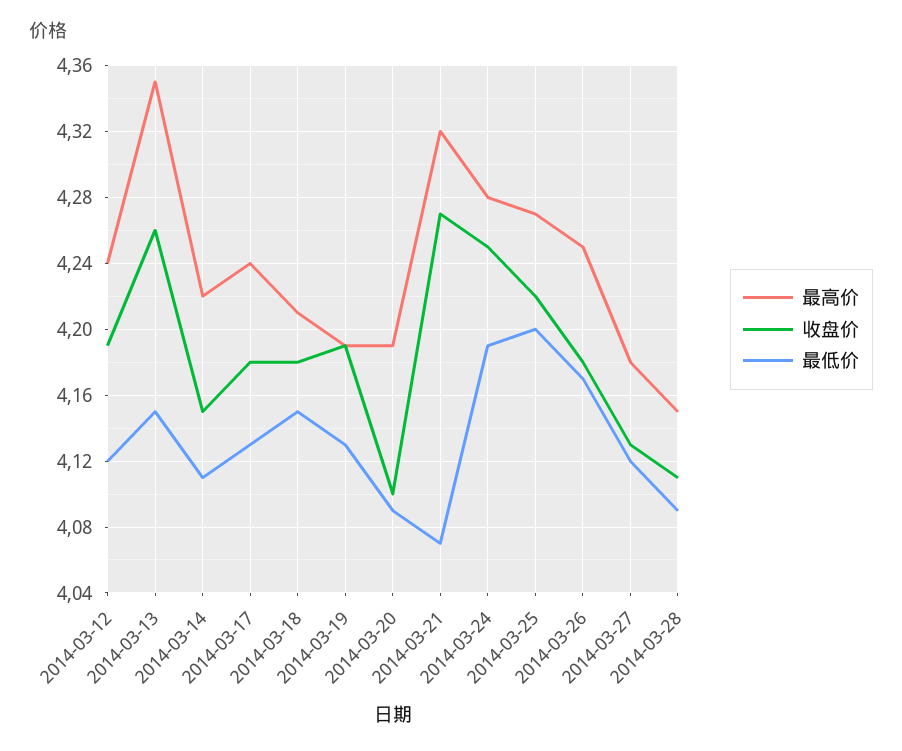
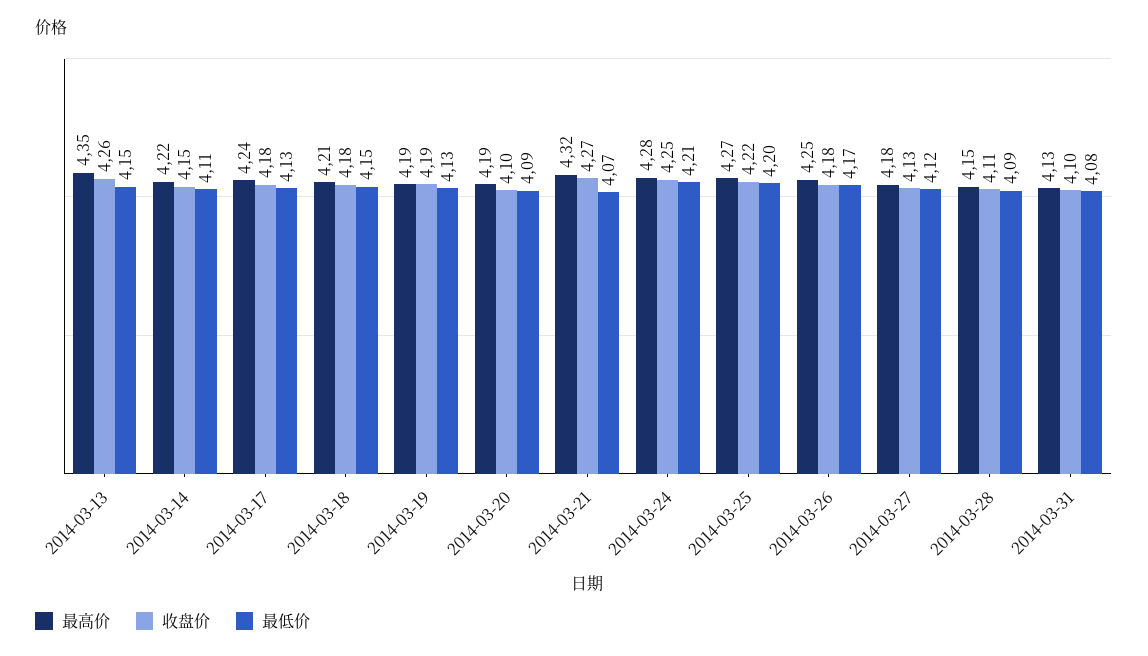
最高价, 2014-03-12: 4.24 -> none
收盘价, 2014-03-12: 4.19 -> none
最低价, 2014-03-12: 4.12 -> none
最低价, 2014-03-24: 4.19 -> 4.21
最高价, 2014-03-31: none -> 4.13
收盘价, 2014-03-31: none -> 4.1
最低价, 2014-03-31: none -> 4.08

